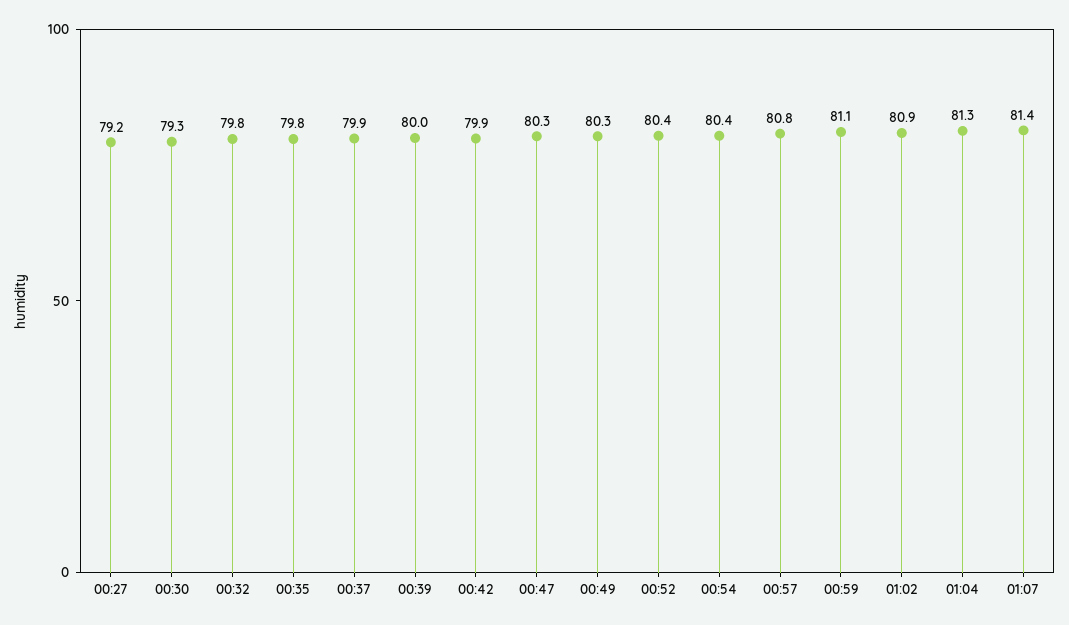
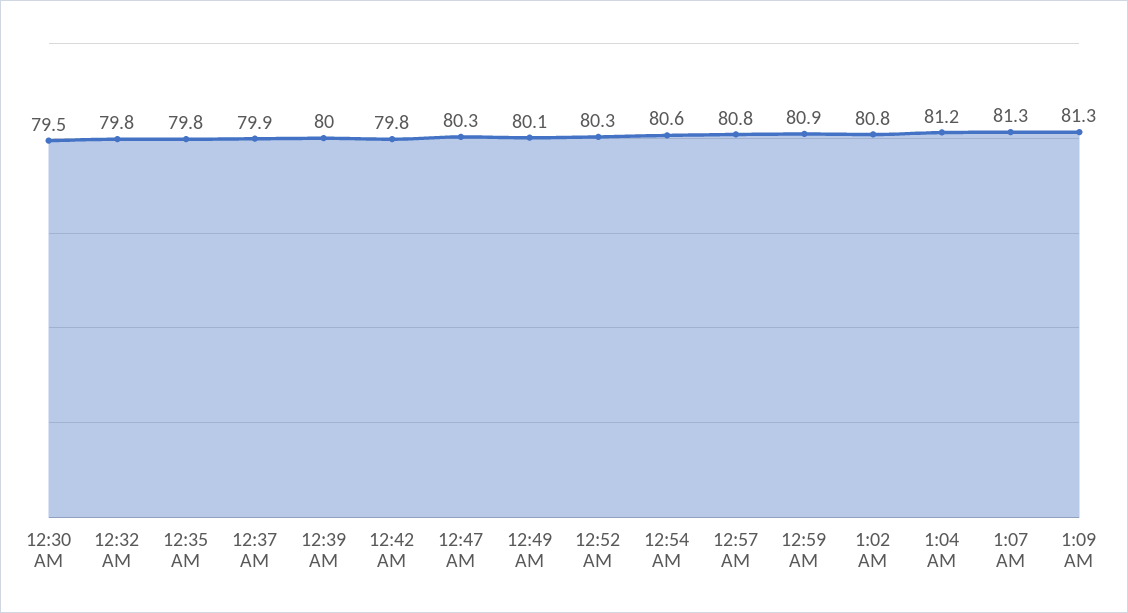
00:27: 79.2 -> none
00:30: 79.3 -> 79.5
00:42: 79.9 -> 79.8
00:49: 80.3 -> 80.1
00:52: 80.4 -> 80.3
00:54: 80.4 -> 80.6
00:59: 81.1 -> 80.9
01:02: 80.9 -> 80.8
01:04: 81.3 -> 81.2
01:07: 81.4 -> 81.3
1:09 AM: none -> 81.3

